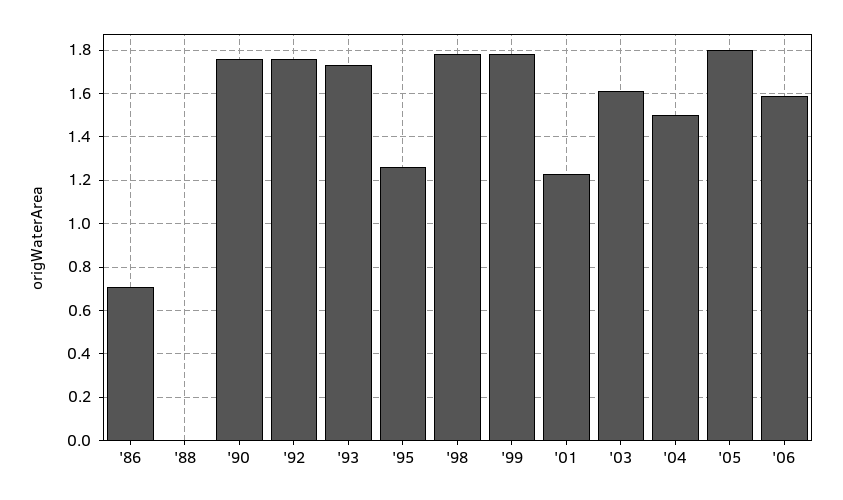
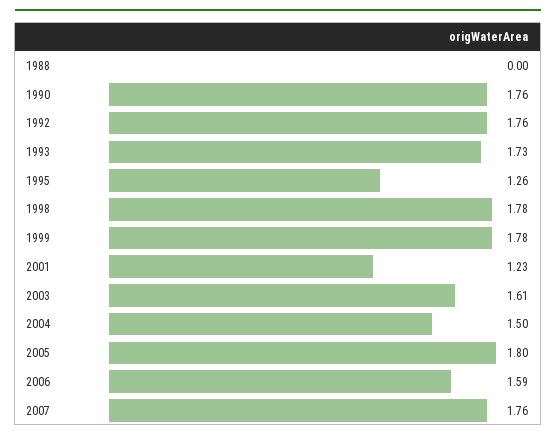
'86: 0.7 -> none
2007: none -> 1.76

